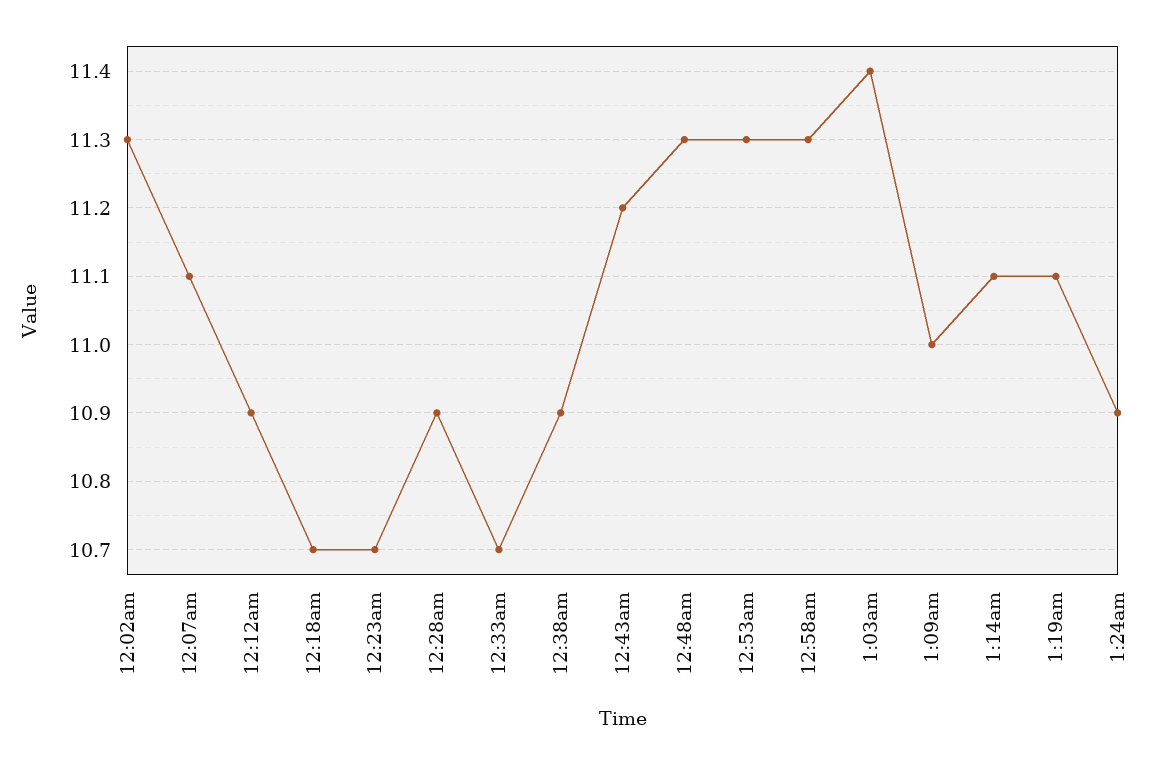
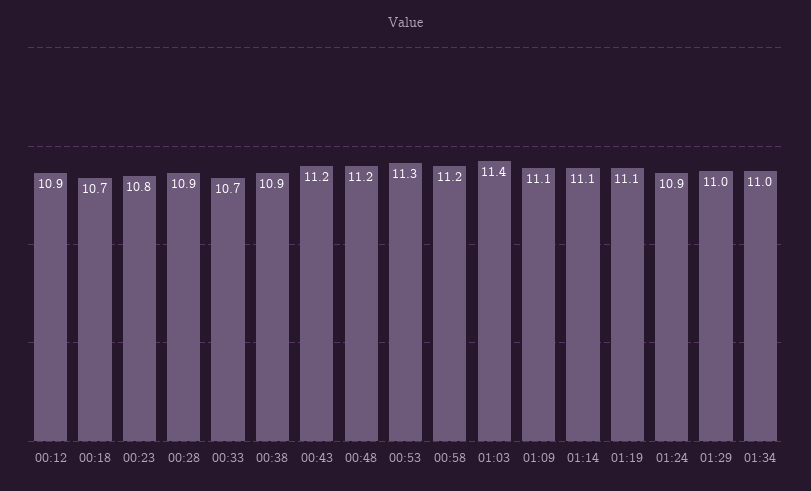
12:02am: 11.3 -> none
12:07am: 11.1 -> none
12:23am: 10.7 -> 10.8
12:48am: 11.3 -> 11.2
12:58am: 11.3 -> 11.2
1:09am: 11 -> 11.1
01:29: none -> 11
01:34: none -> 11

